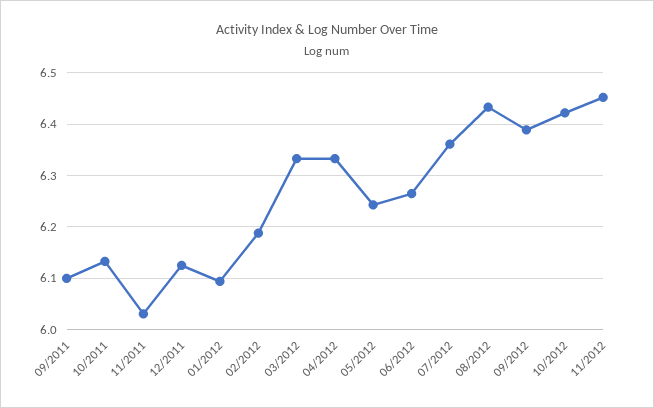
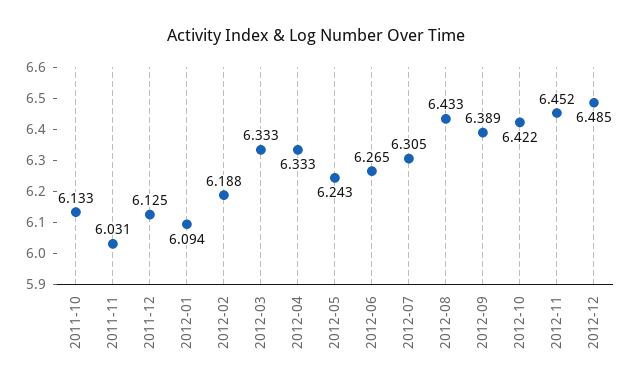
09/2011: 6.1 -> none
07/2012: 6.36 -> 6.305
2012-12: none -> 6.485

